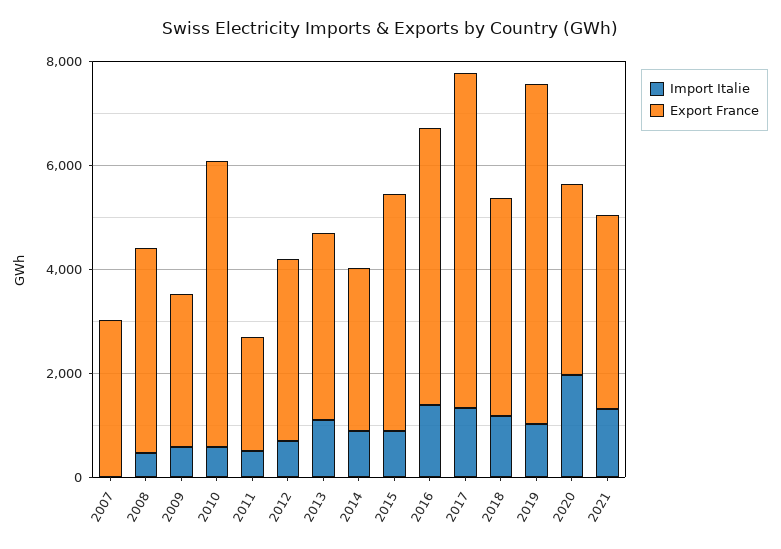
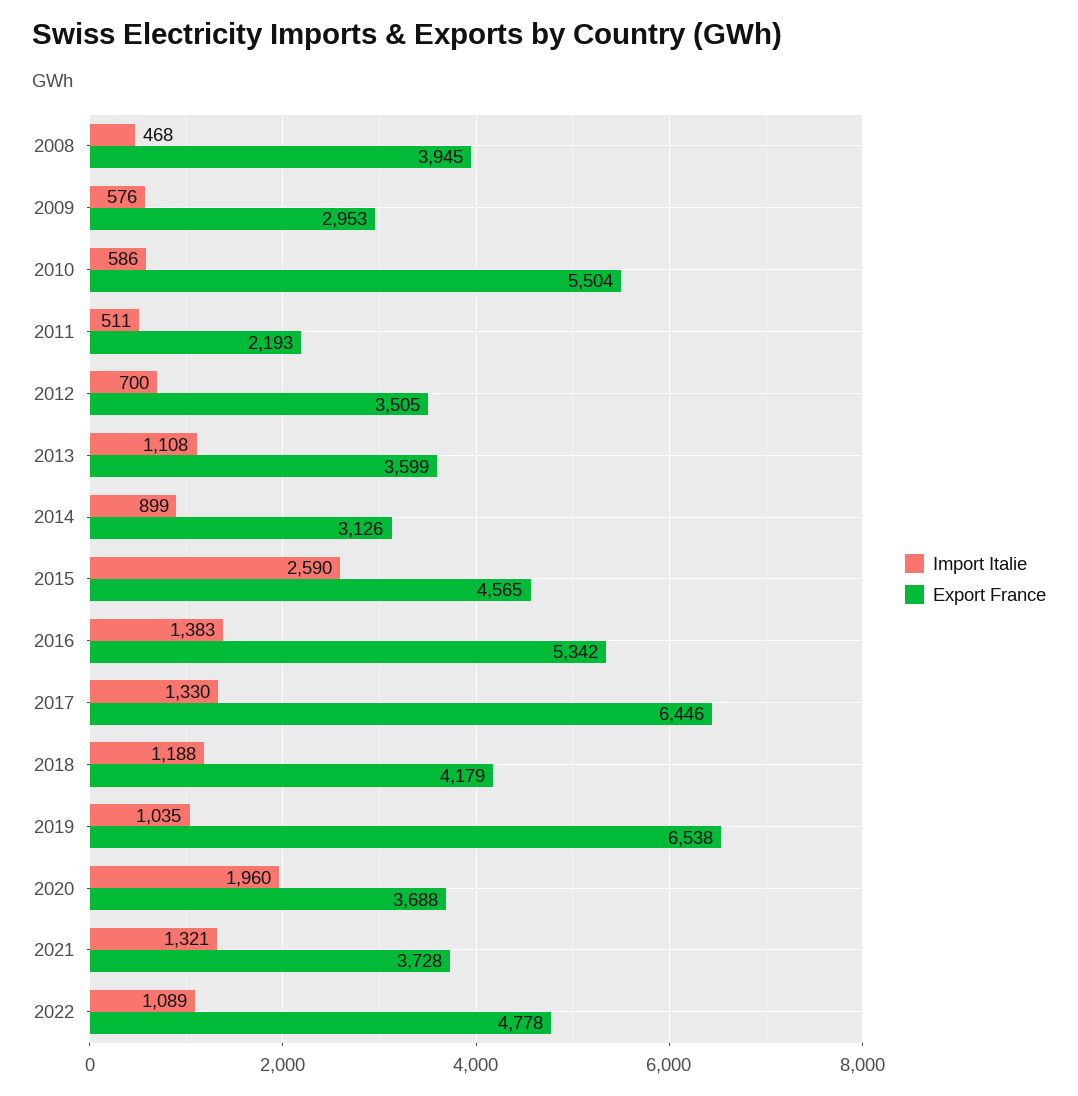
Import Italie, 2007: 0 -> none
Export France, 2007: 3000 -> none
Import Italie, 2015: 1000 -> 2590
Import Italie, 2022: none -> 1089
Export France, 2022: none -> 4778

